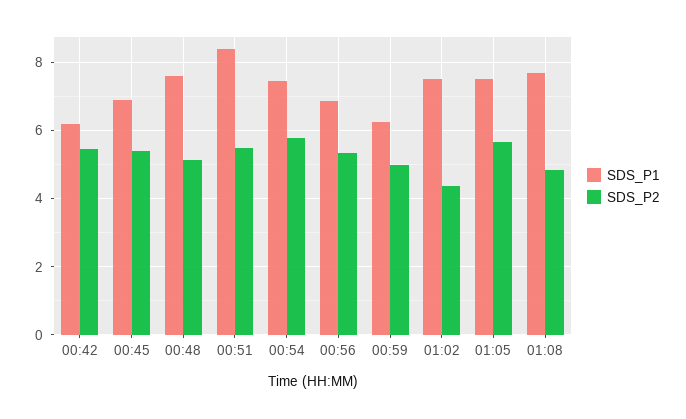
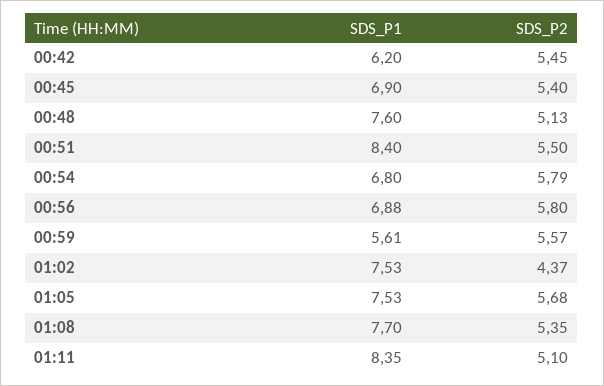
SDS_P1, 00:54: 7.4 -> 6.8
SDS_P2, 00:56: 5.4 -> 5.8
SDS_P1, 00:59: 6.2 -> 5.61
SDS_P2, 00:59: 5 -> 5.57
SDS_P2, 01:08: 4.8 -> 5.35
SDS_P1, 01:11: none -> 8.35
SDS_P2, 01:11: none -> 5.1

